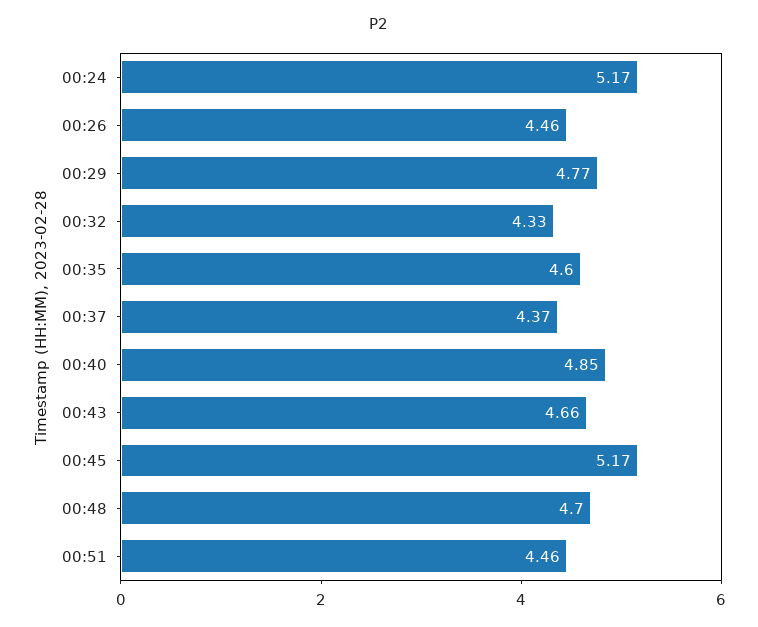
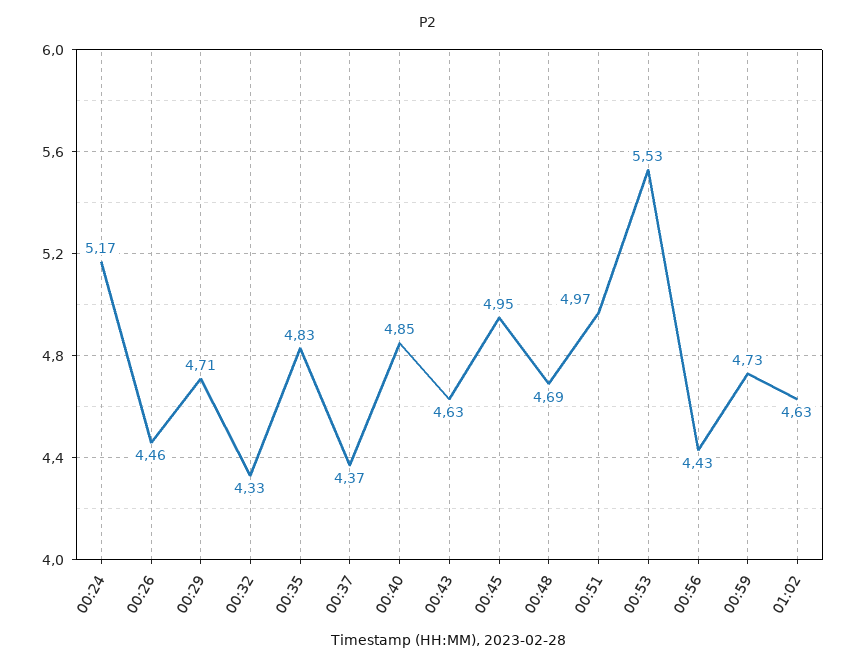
00:29: 4.77 -> 4.71
00:35: 4.6 -> 4.83
00:43: 4.66 -> 4.63
00:45: 5.17 -> 4.95
00:48: 4.7 -> 4.69
00:51: 4.46 -> 4.97
00:53: none -> 5.53
00:56: none -> 4.43
00:59: none -> 4.73
01:02: none -> 4.63

